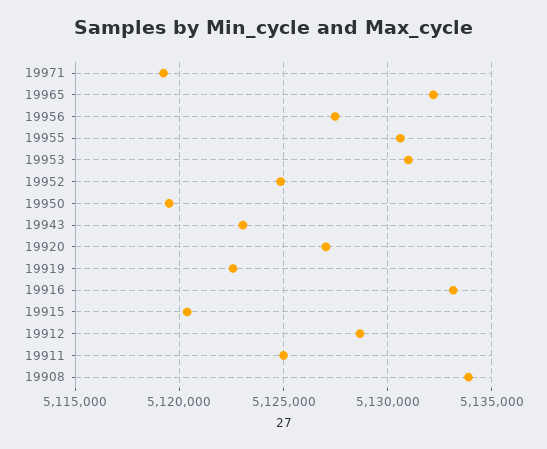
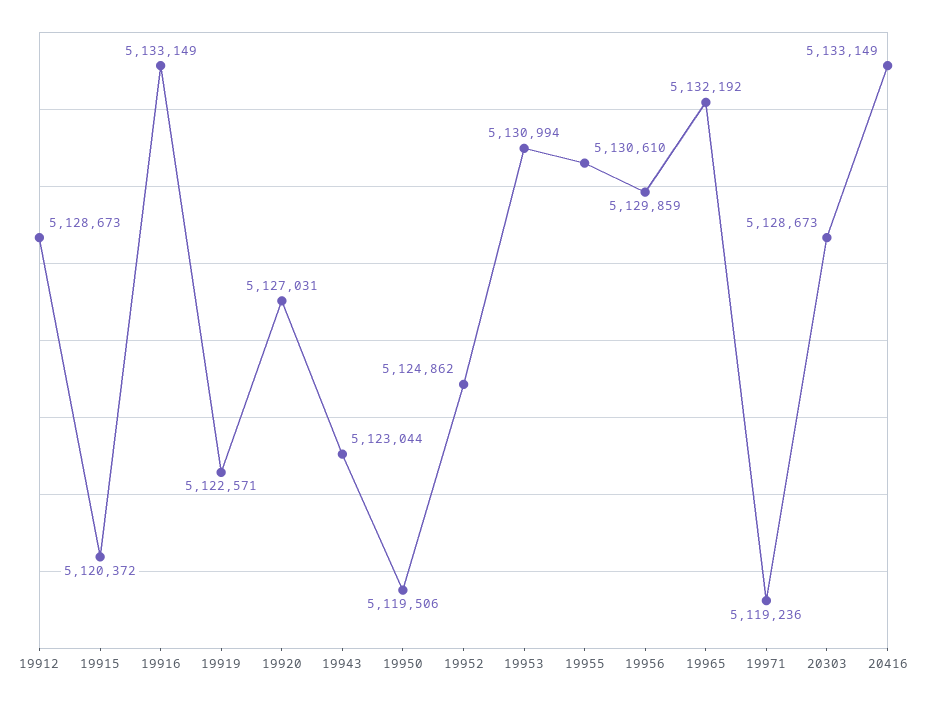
19956: 5127500 -> 5129859
19911: 5125000 -> none
19908: 5134000 -> none
20303: none -> 5128673
20416: none -> 5133149

